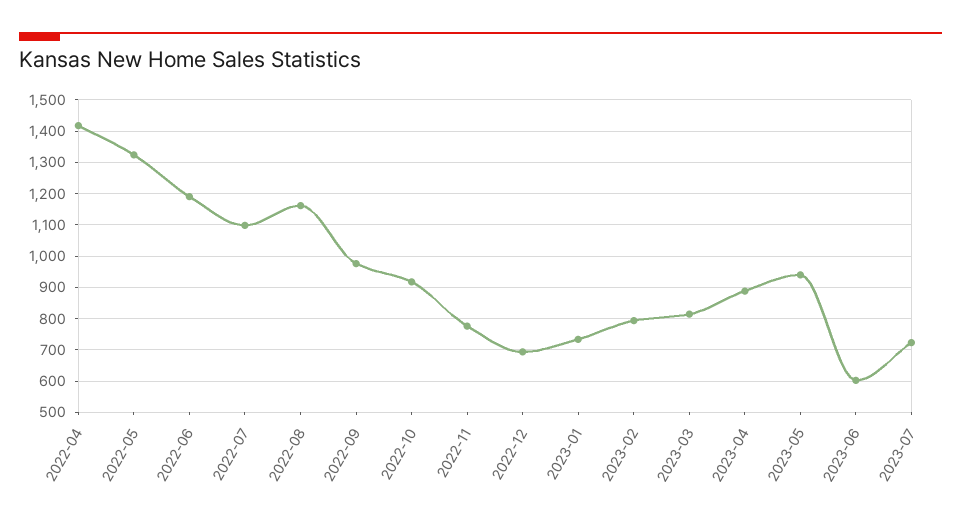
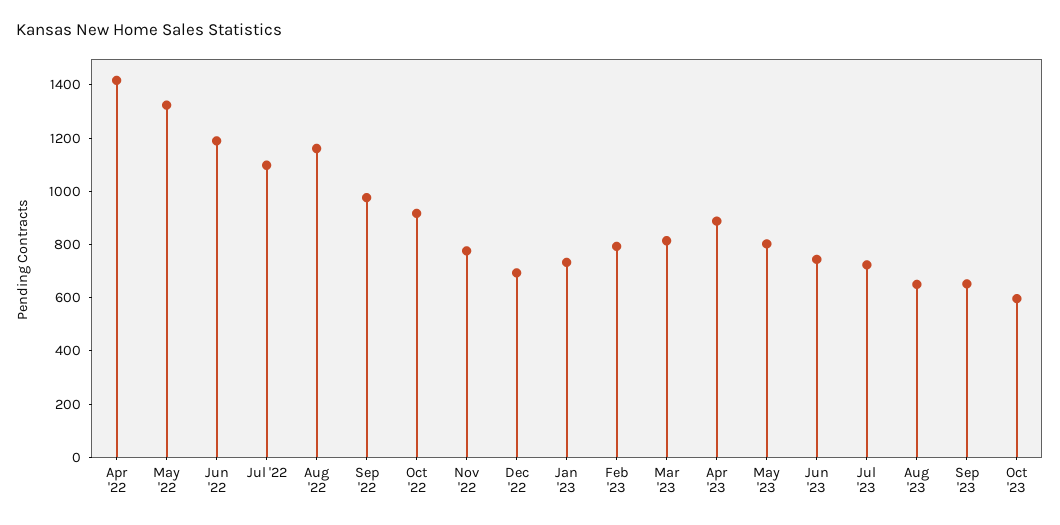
2023-05: 940 -> 800
2023-06: 600 -> 750
Aug '23: none -> 650
Sep '23: none -> 650
Oct '23: none -> 600

